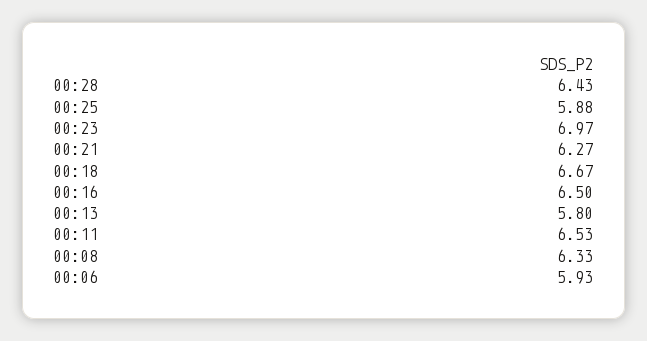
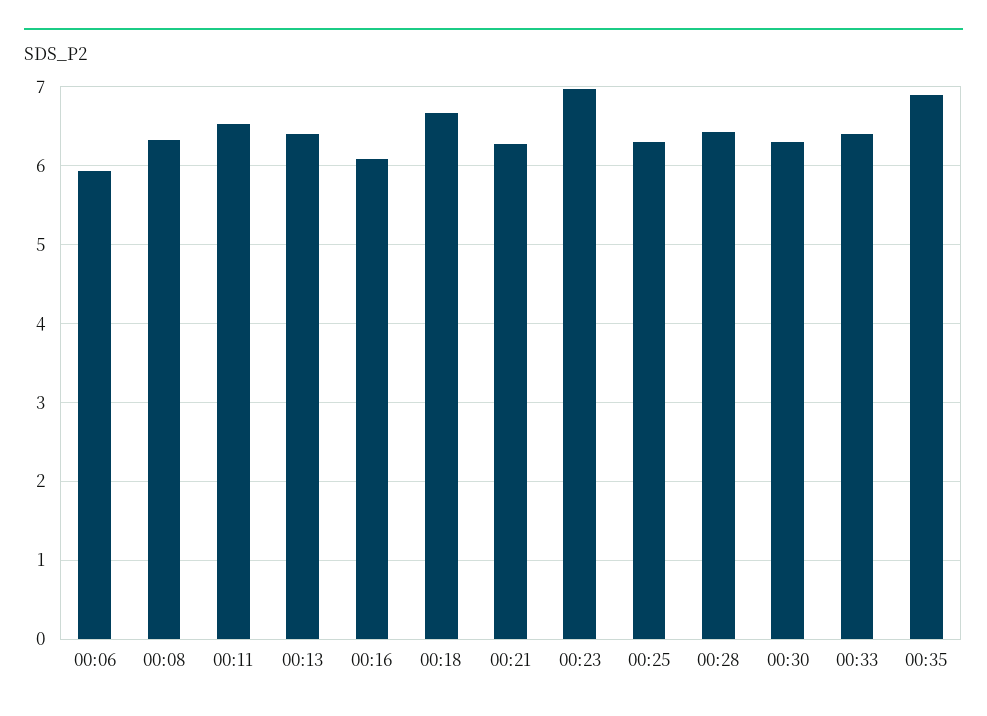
00:25: 5.88 -> 6.3
00:16: 6.5 -> 6.1
00:13: 5.8 -> 6.4
00:30: none -> 6.3
00:33: none -> 6.4
00:35: none -> 6.9

